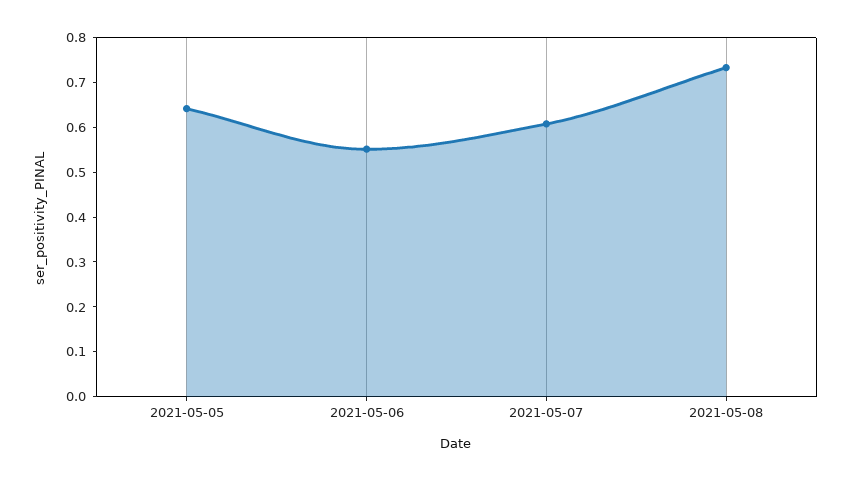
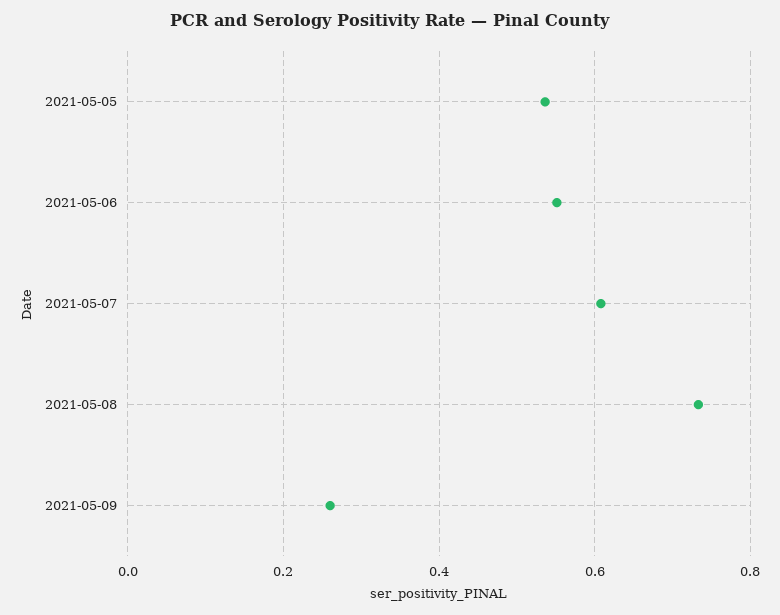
2021-05-05: 0.64 -> 0.54
2021-05-09: none -> 0.26

